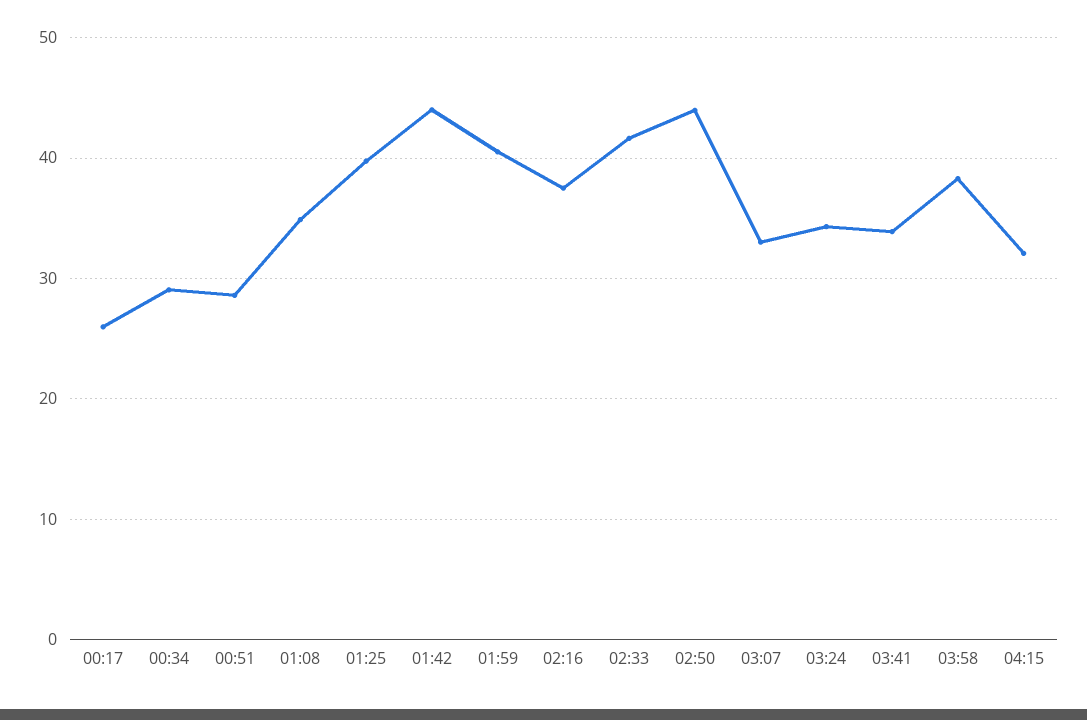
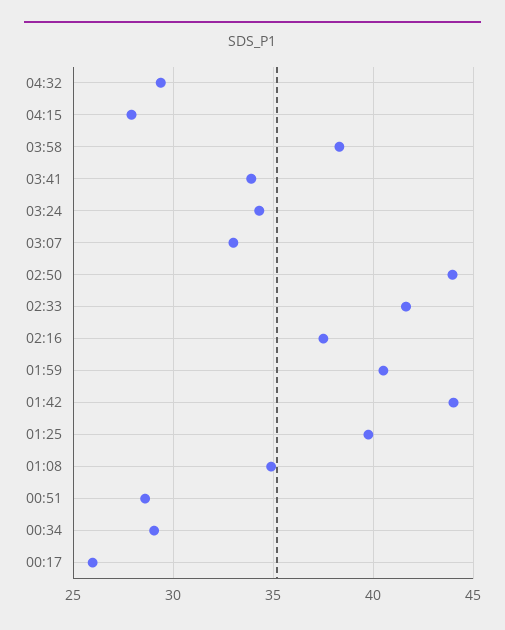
04:15: 32 -> 28
04:32: none -> 29.5

